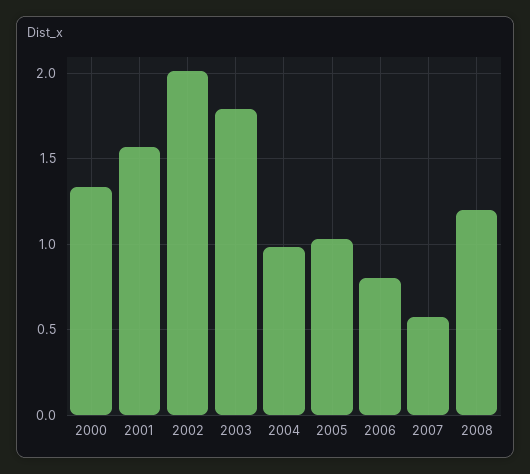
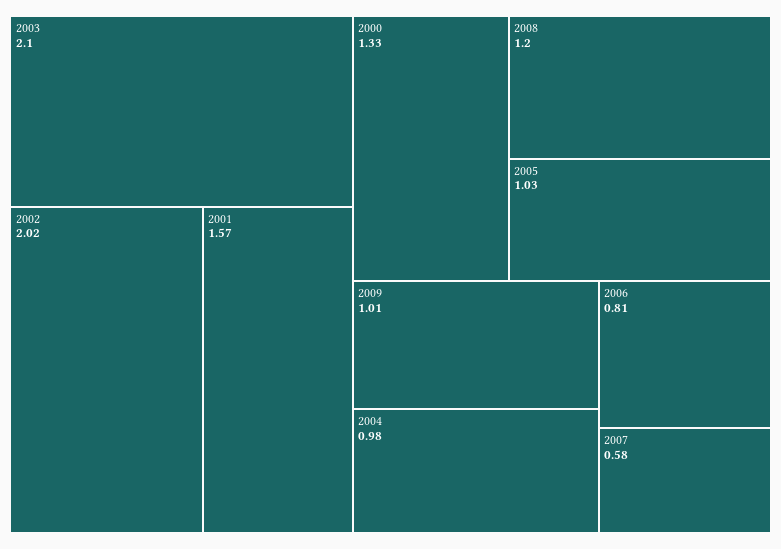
2003: 1.8 -> 2.1
2009: none -> 1.01

